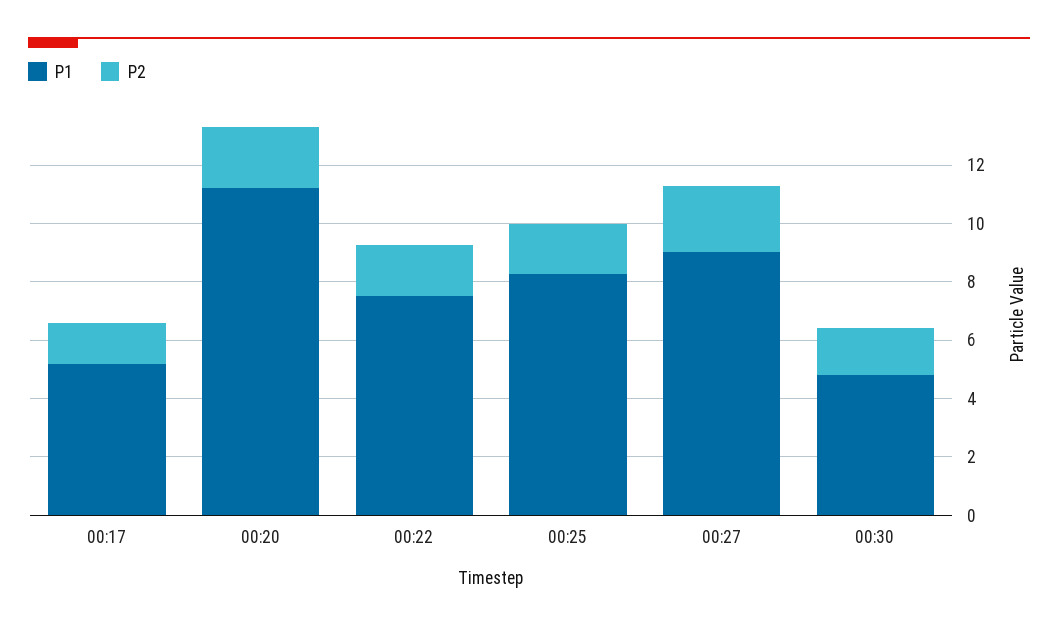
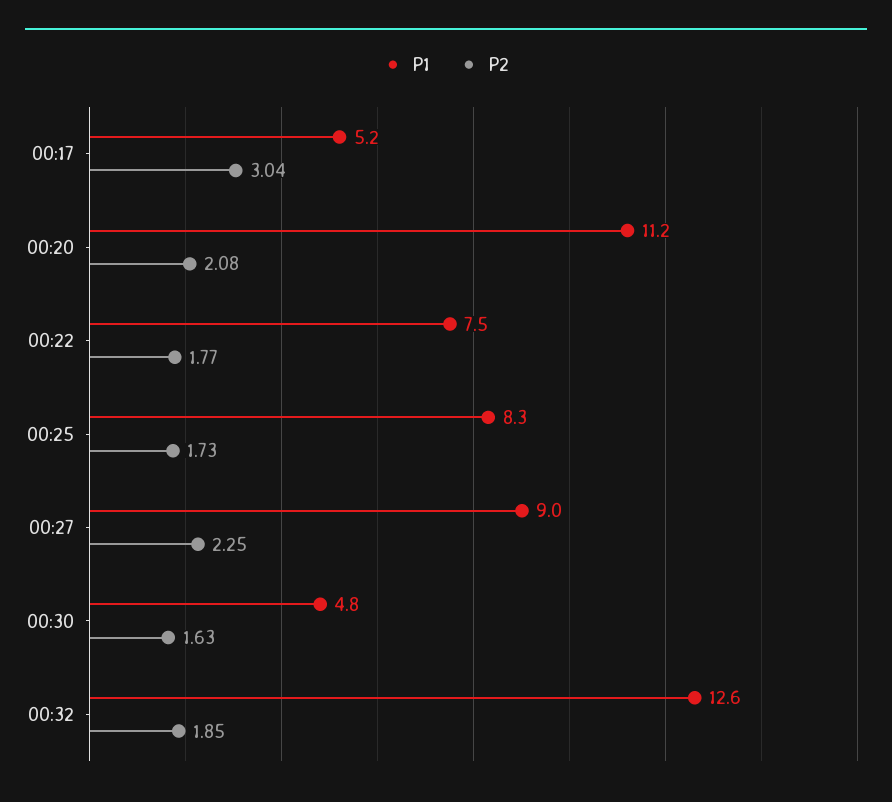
P2, 00:17: 1.5 -> 3.04
P1, 00:32: none -> 12.6
P2, 00:32: none -> 1.85

